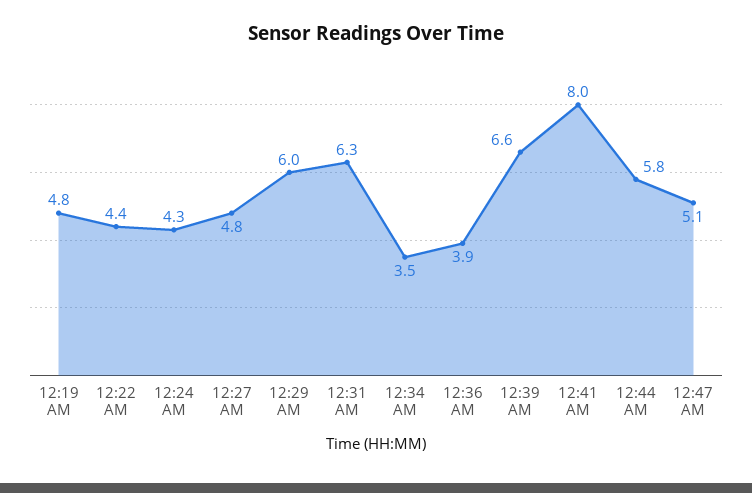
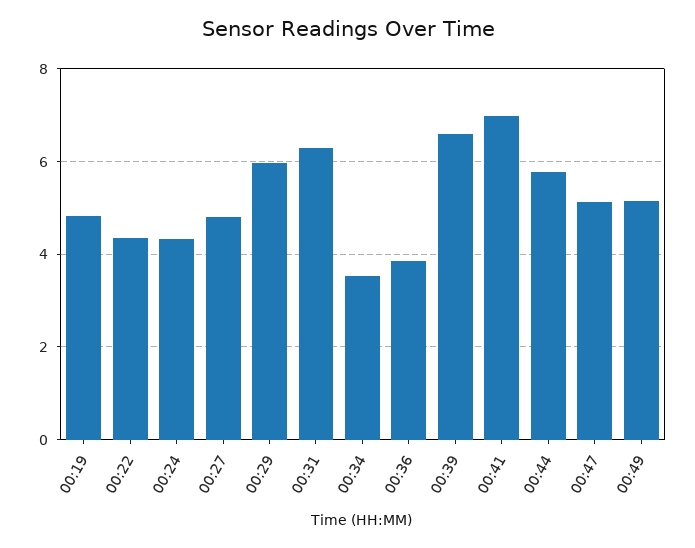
12:41 AM: 8 -> 7
00:49: none -> 5.2

